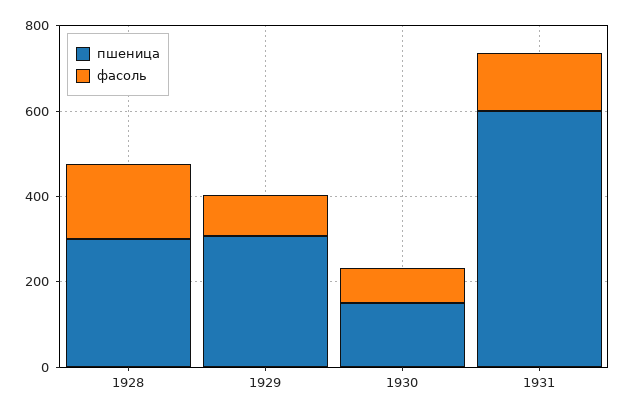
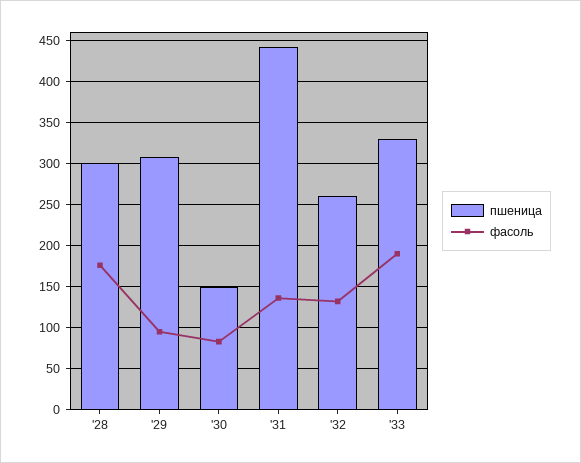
пшеница, 1931: 600 -> 440
пшеница, '32: none -> 260
фасоль, '32: none -> 130
пшеница, '33: none -> 330
фасоль, '33: none -> 190

